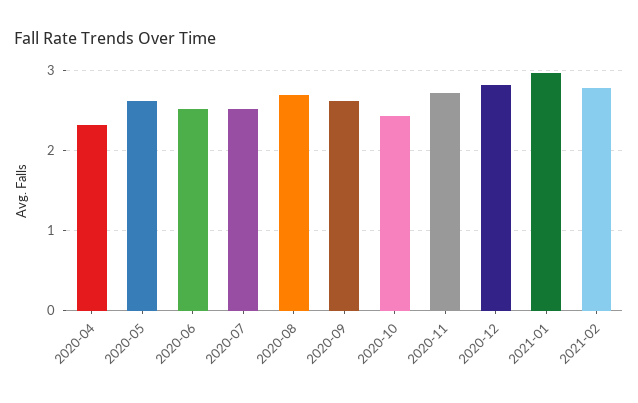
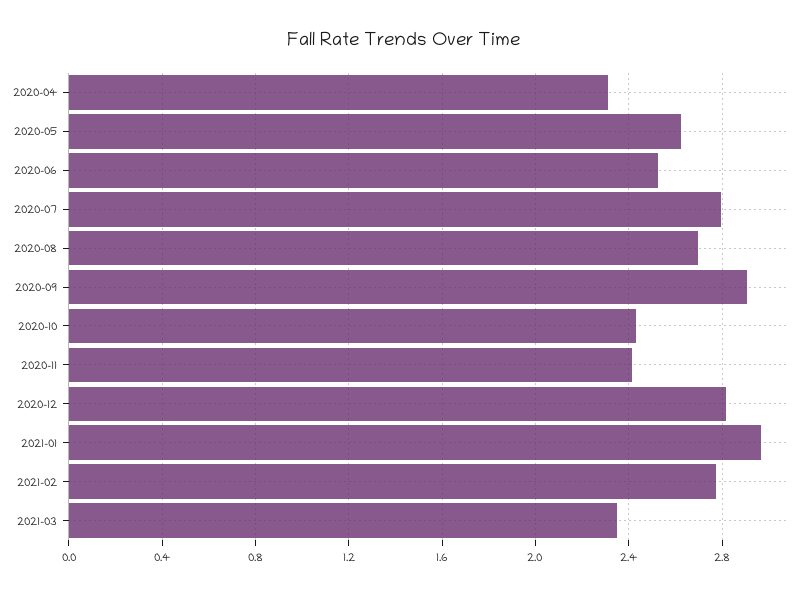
2020-07: 2.5 -> 2.8
2020-09: 2.6 -> 2.9
2020-11: 2.7 -> 2.4
2021-03: none -> 2.35

